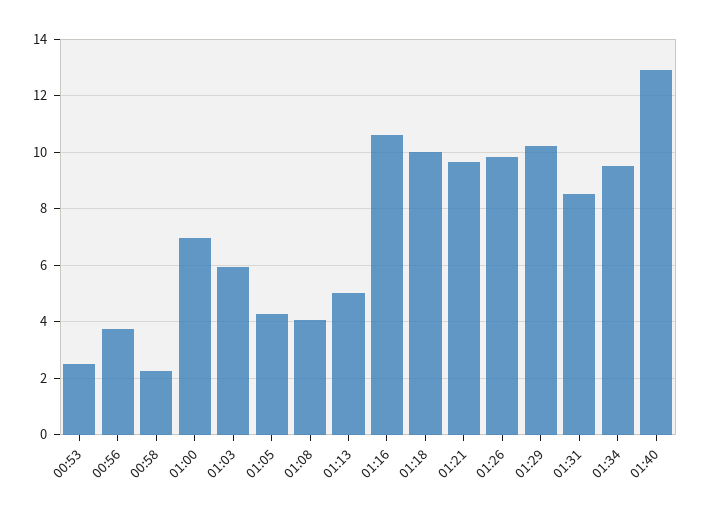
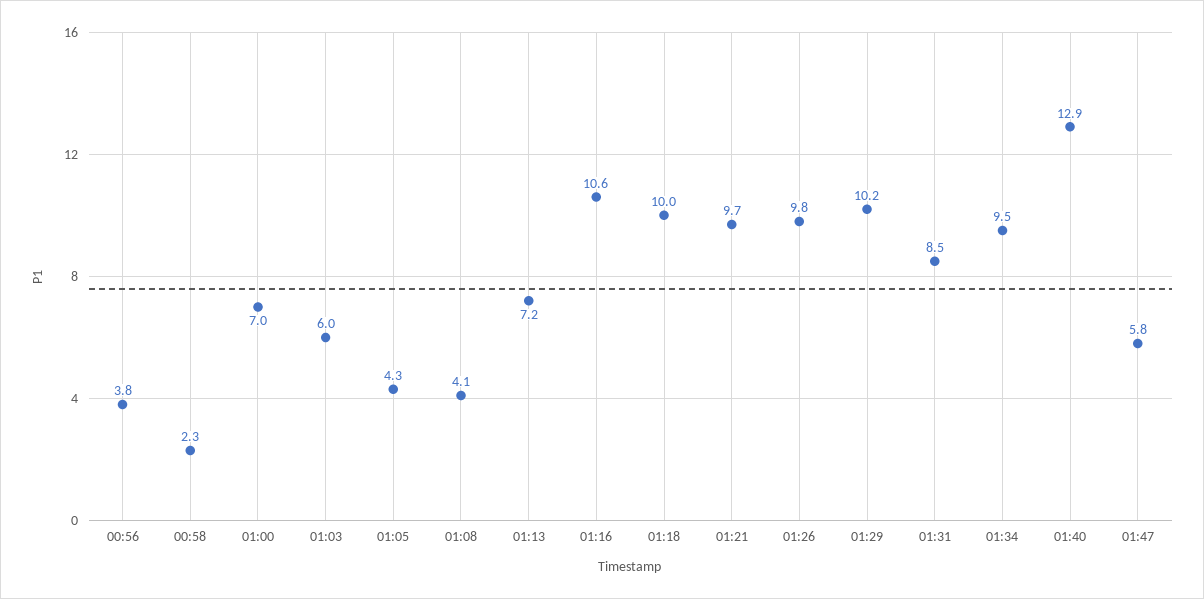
00:53: 2.5 -> none
01:13: 5 -> 7.2
01:47: none -> 5.8

